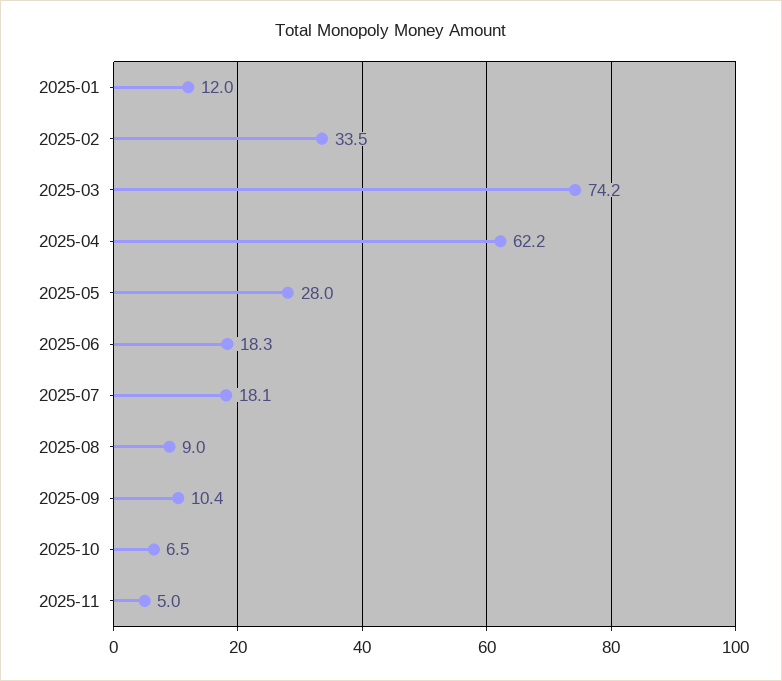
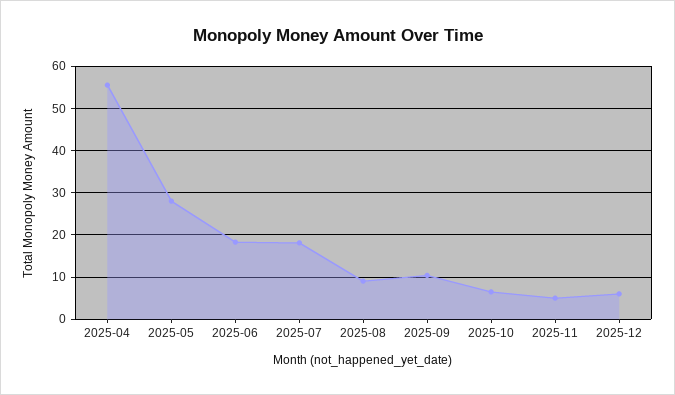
2025-01: 12 -> none
2025-02: 33.5 -> none
2025-03: 74.2 -> none
2025-04: 62.2 -> 56
2025-12: none -> 6

